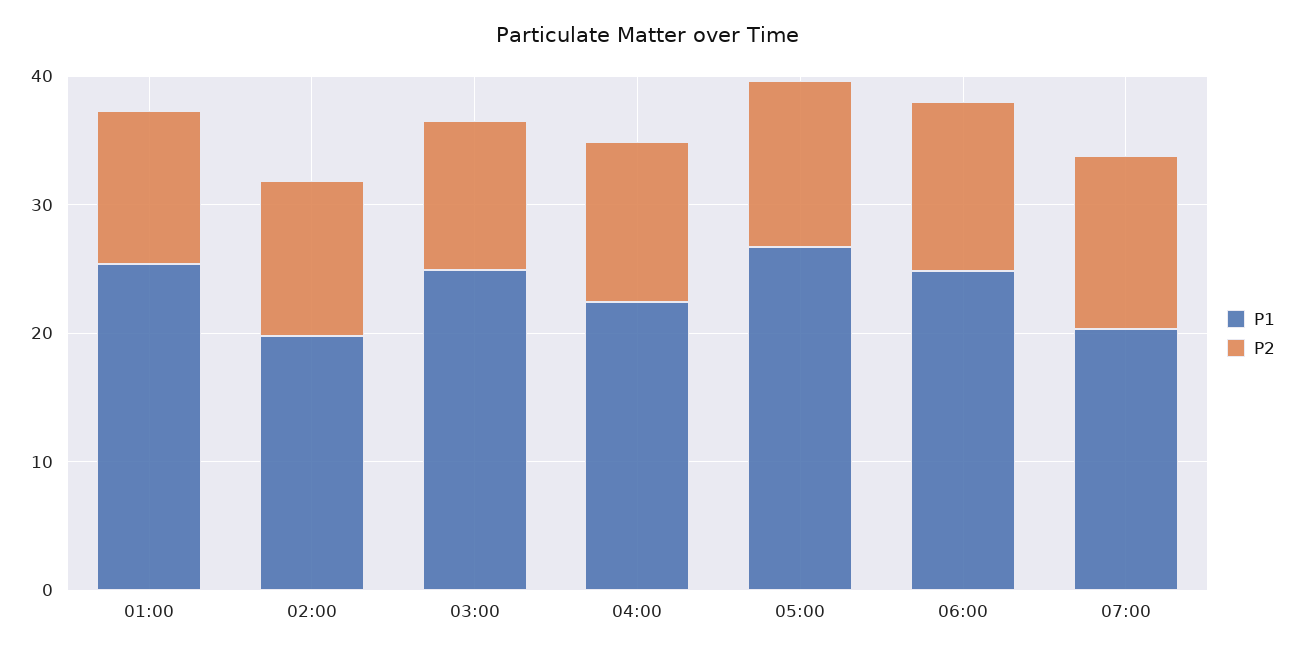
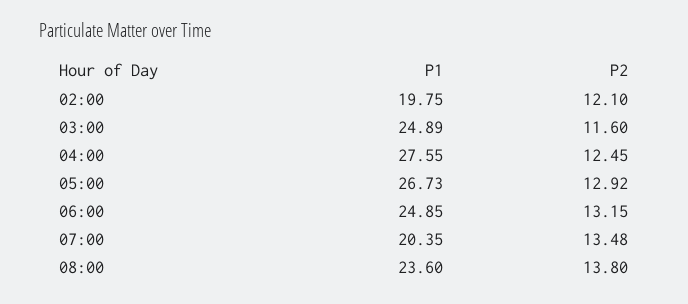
P1, 01:00: 26 -> none
P2, 01:00: 12 -> none
P1, 04:00: 22 -> 27.55
P1, 08:00: none -> 23.6
P2, 08:00: none -> 13.8

